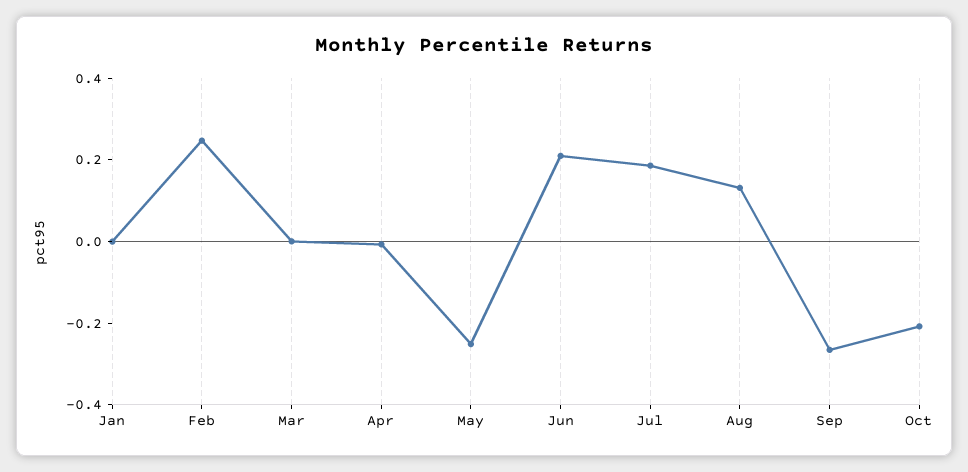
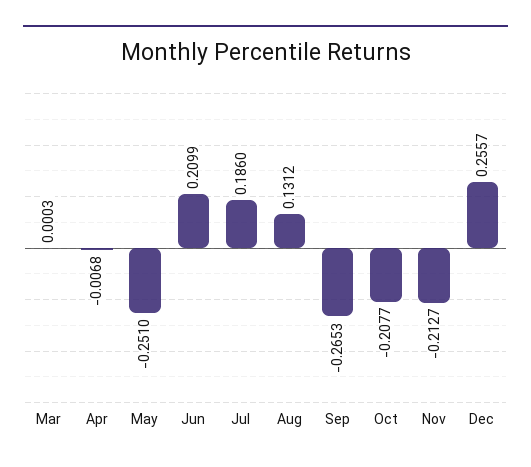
Jan: 0 -> none
Feb: 0.25 -> none
Nov: none -> -0.2127
Dec: none -> 0.2557

